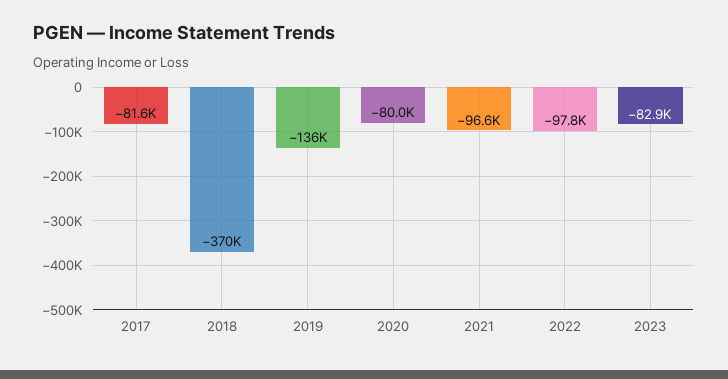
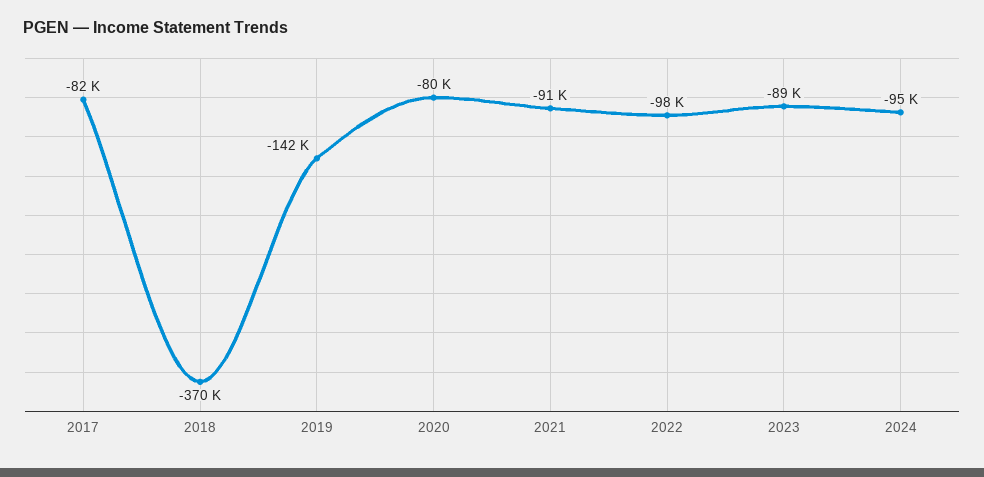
2019: -136000 -> -142000
2021: -96600 -> -91000
2023: -82900 -> -89000
2024: none -> -95000

